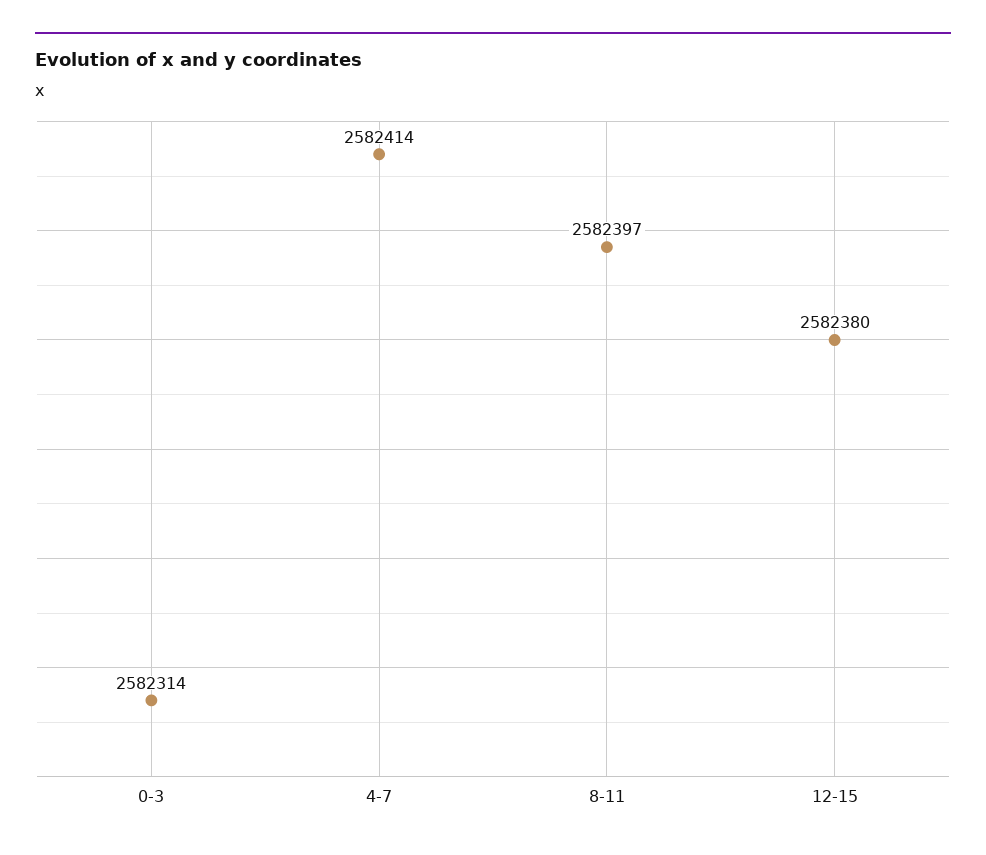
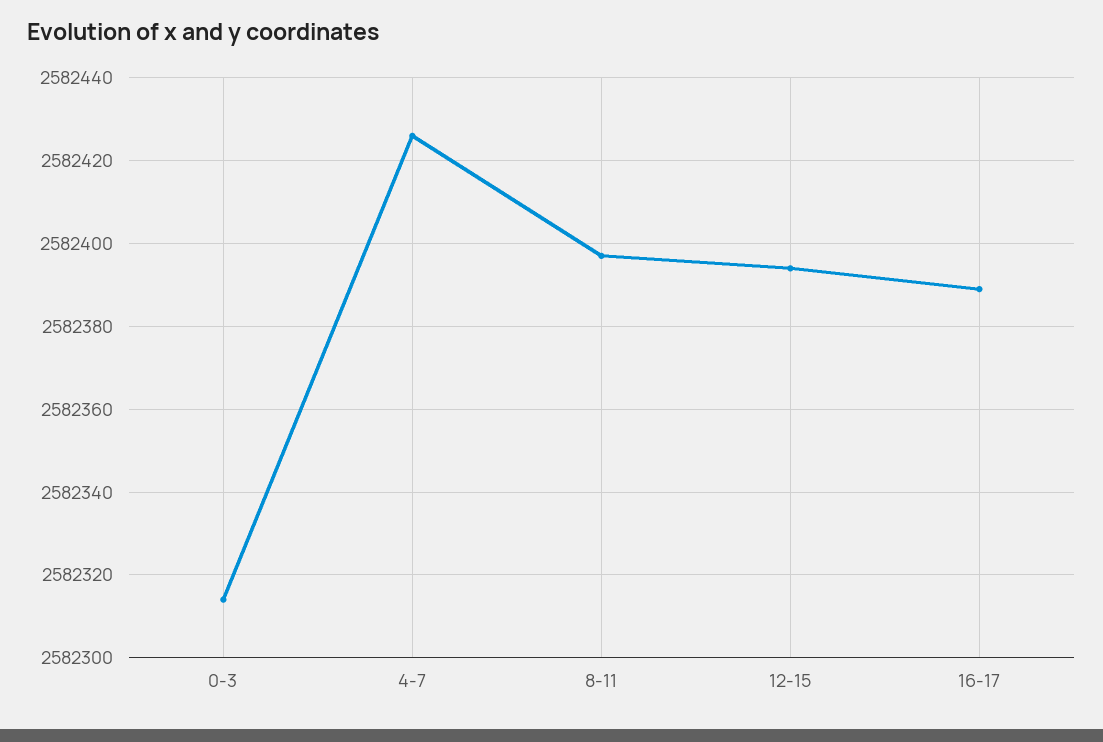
4-7: 2582414 -> 2582425
12-15: 2582380 -> 2582395
16-17: none -> 2582390

